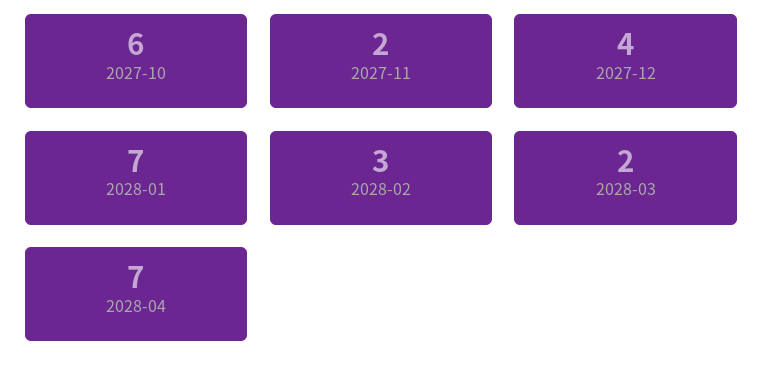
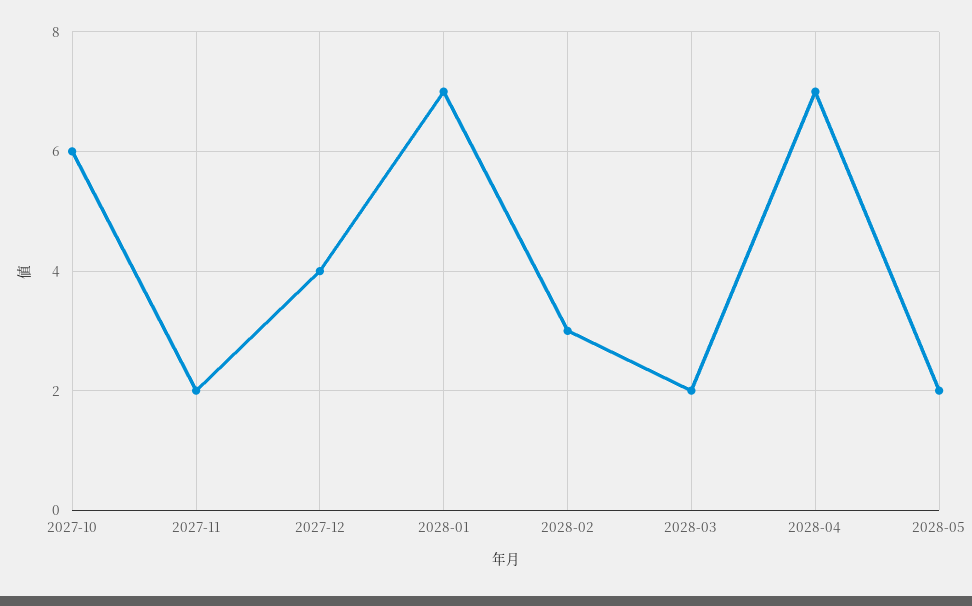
2028-05: none -> 2

